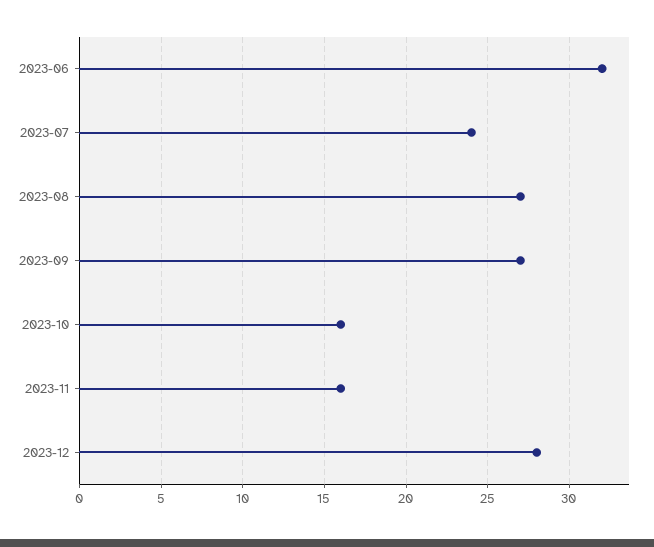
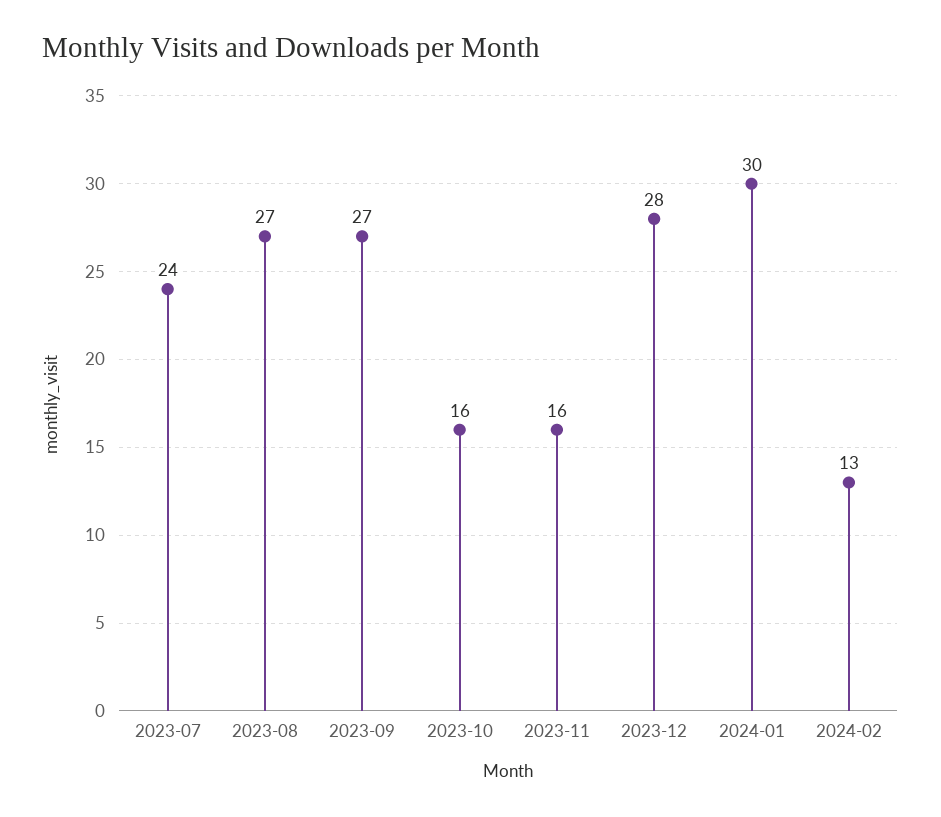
2023-06: 32 -> none
2024-01: none -> 30
2024-02: none -> 13

